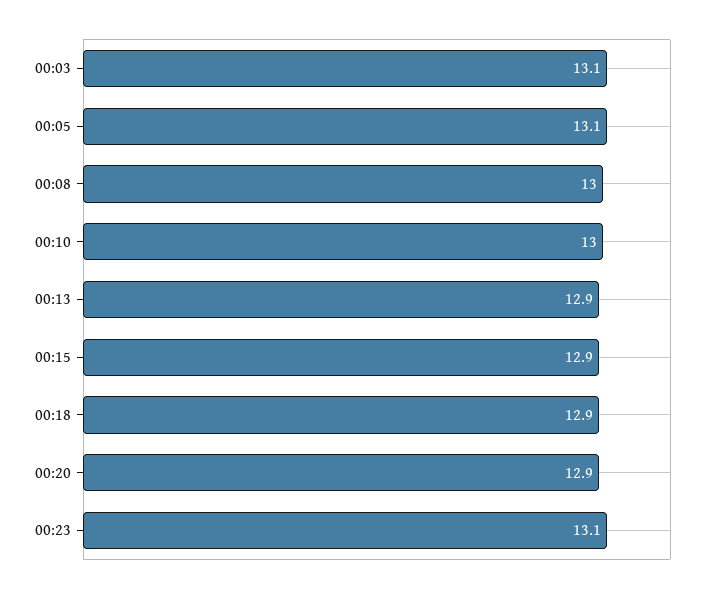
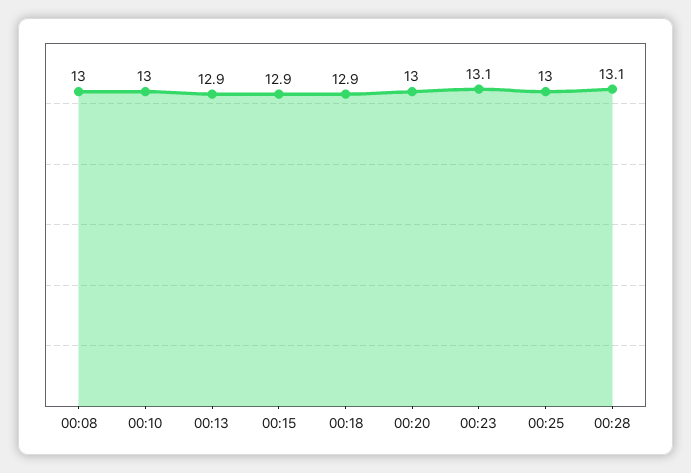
00:03: 13.1 -> none
00:05: 13.1 -> none
00:20: 12.9 -> 13
00:25: none -> 13
00:28: none -> 13.1

